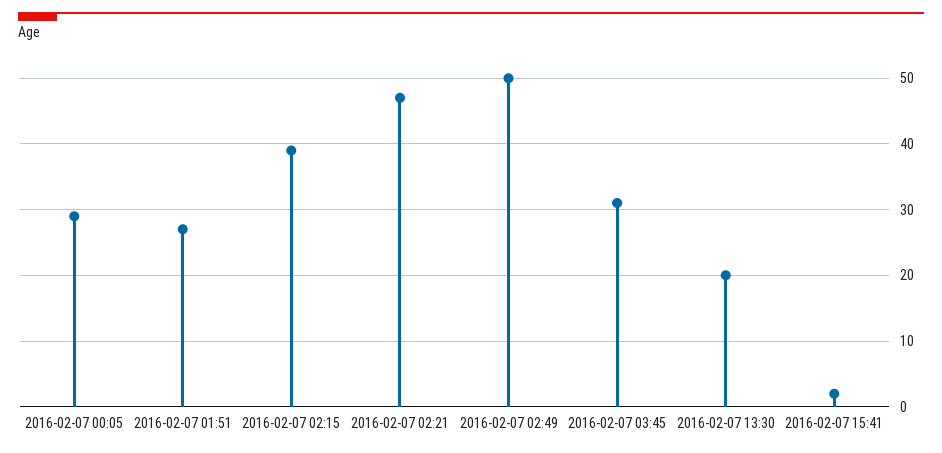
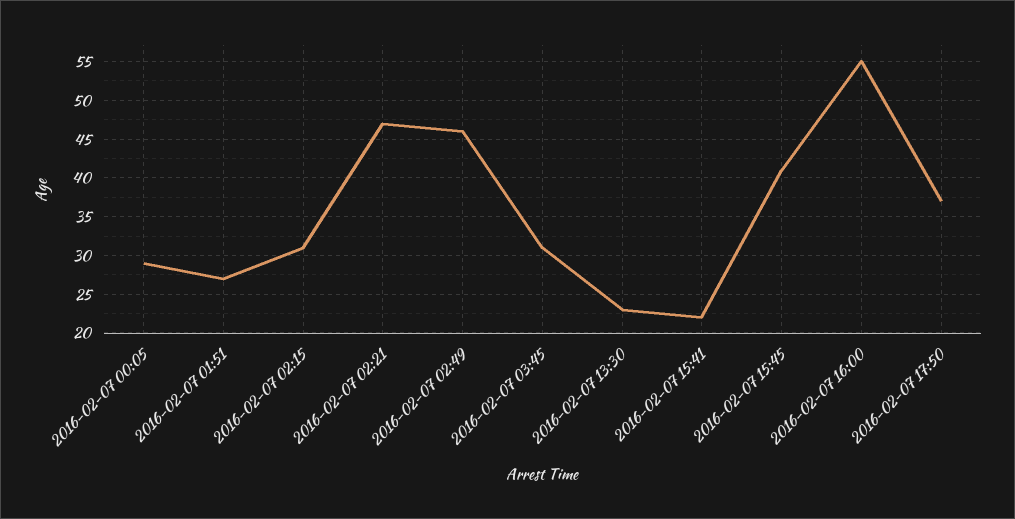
2016-02-07 02:15: 39 -> 31
2016-02-07 02:49: 50 -> 46
2016-02-07 13:30: 20 -> 23
2016-02-07 15:41: 2 -> 22
2016-02-07 15:45: none -> 41
2016-02-07 16:00: none -> 55
2016-02-07 17:50: none -> 37

